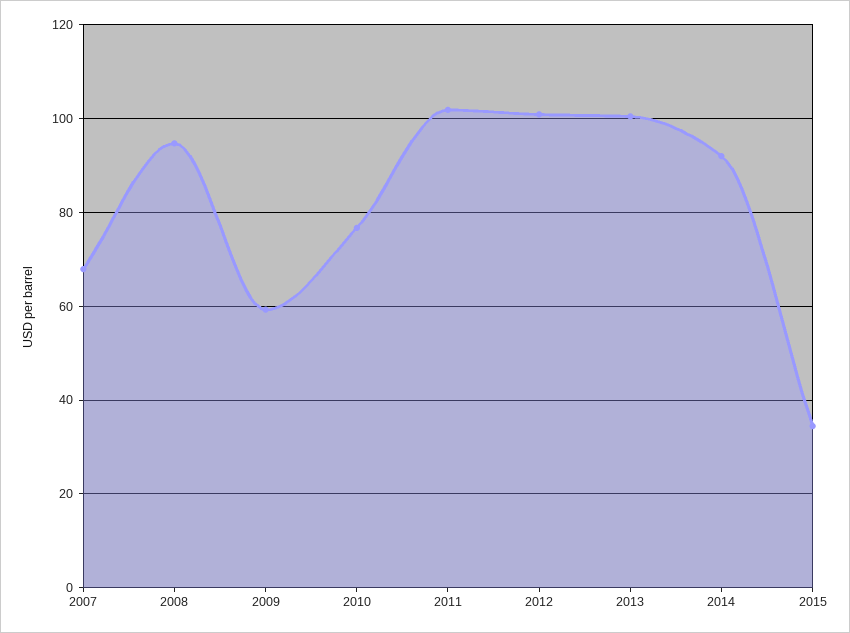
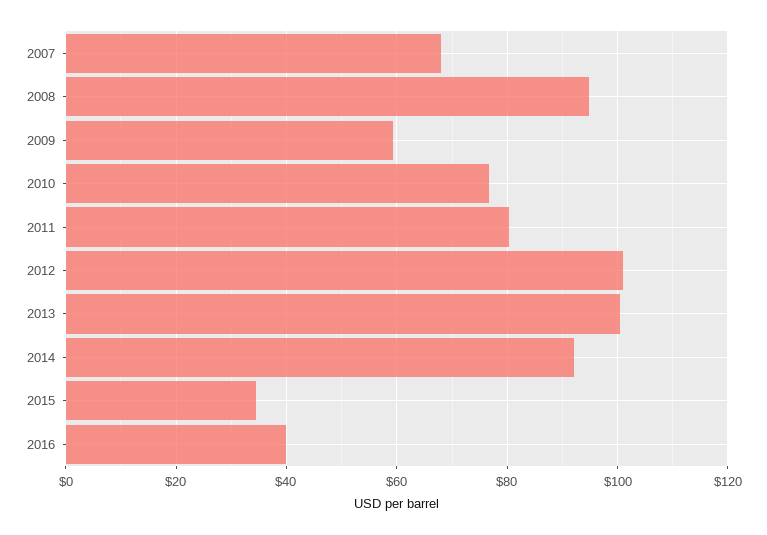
2011: 102 -> 80
2016: none -> 40

